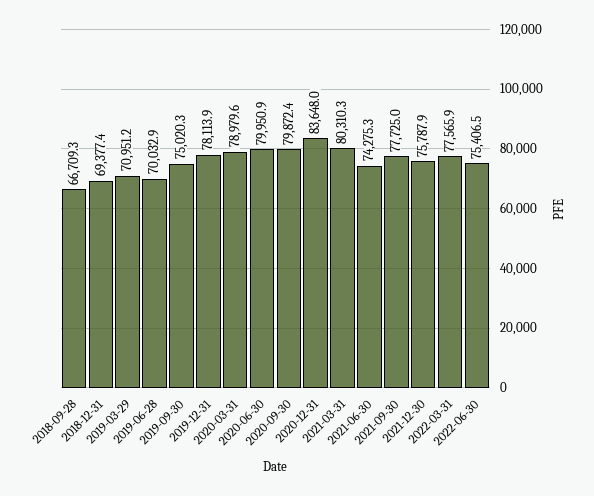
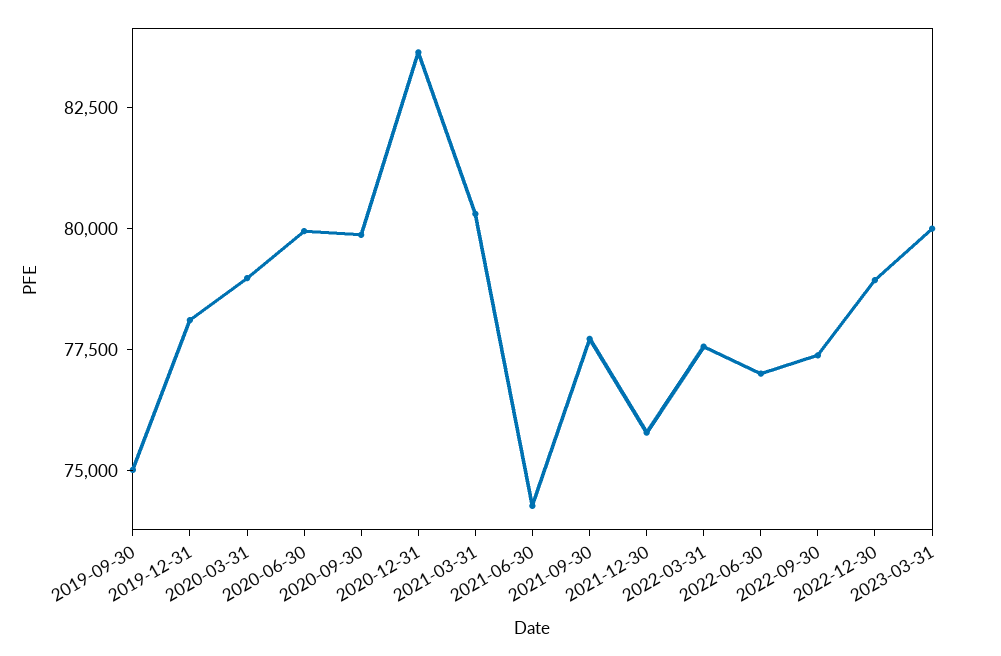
2018-09-28: 66709.3 -> none
2018-12-31: 69377.4 -> none
2019-03-29: 70951.2 -> none
2019-06-28: 70032.9 -> none
2022-06-30: 75406.5 -> 77000
2022-09-30: none -> 77500
2022-12-30: none -> 79000
2023-03-31: none -> 80000

